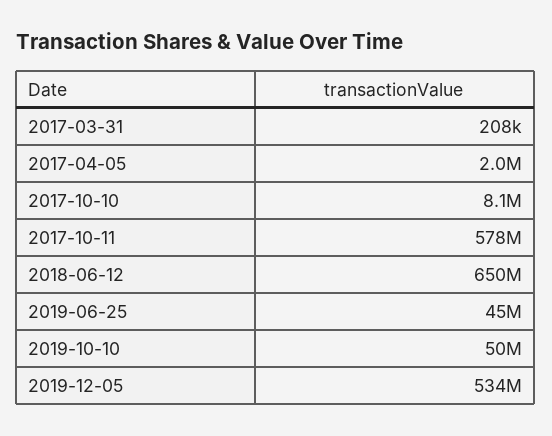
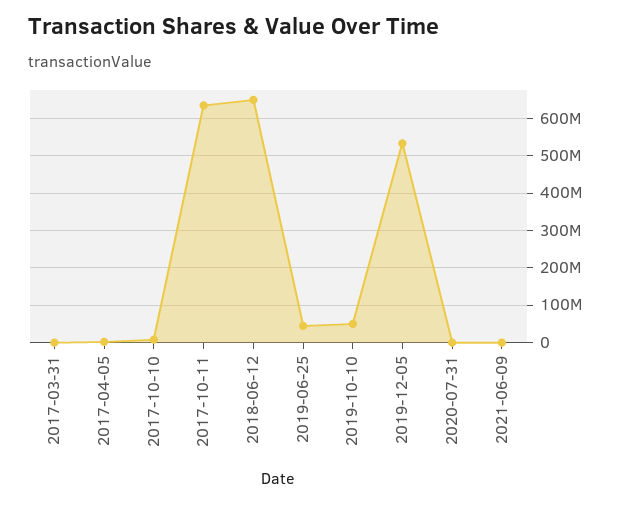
2017-10-11: 578000000 -> 640000000
2020-07-31: none -> 0
2021-06-09: none -> 0

